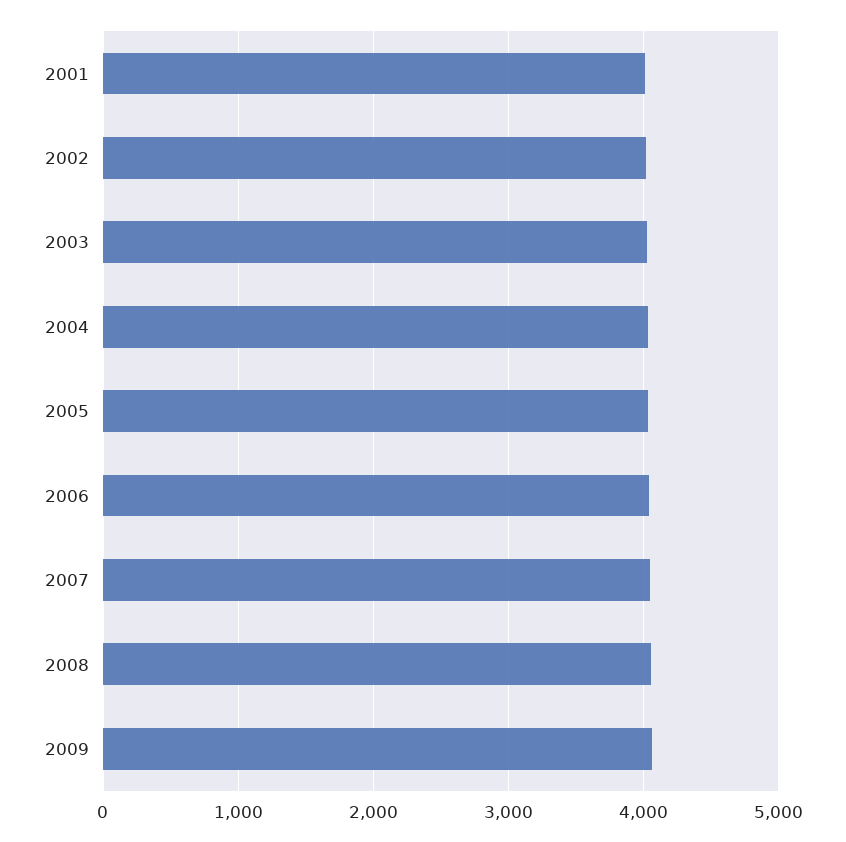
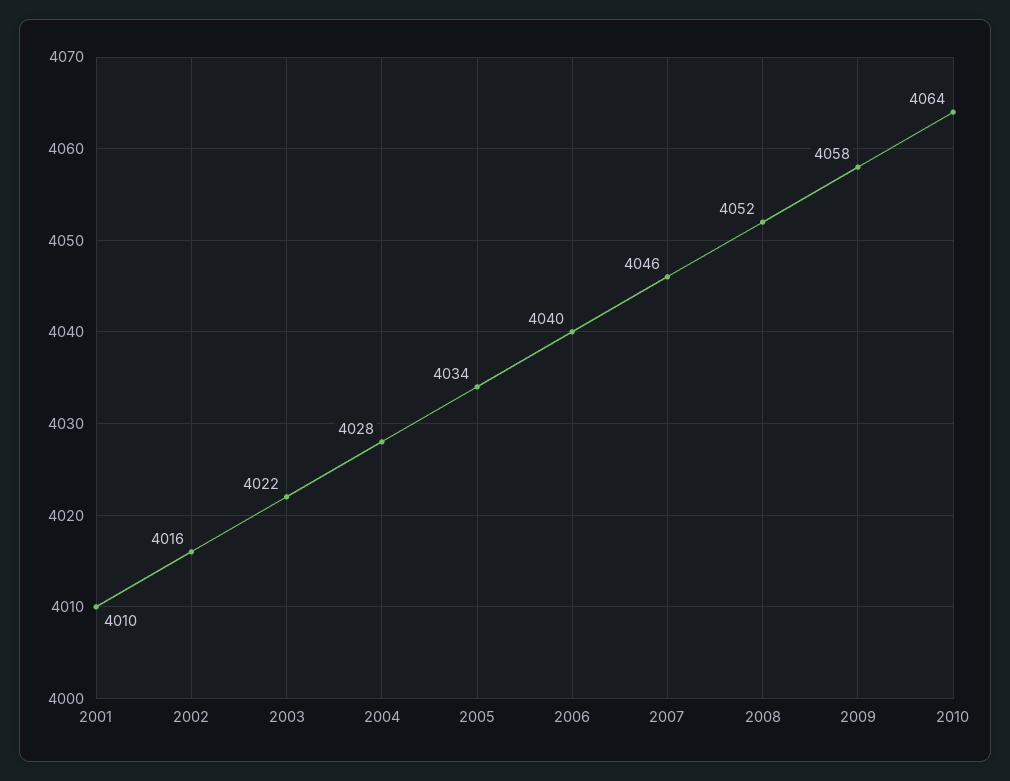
2010: none -> 4064

